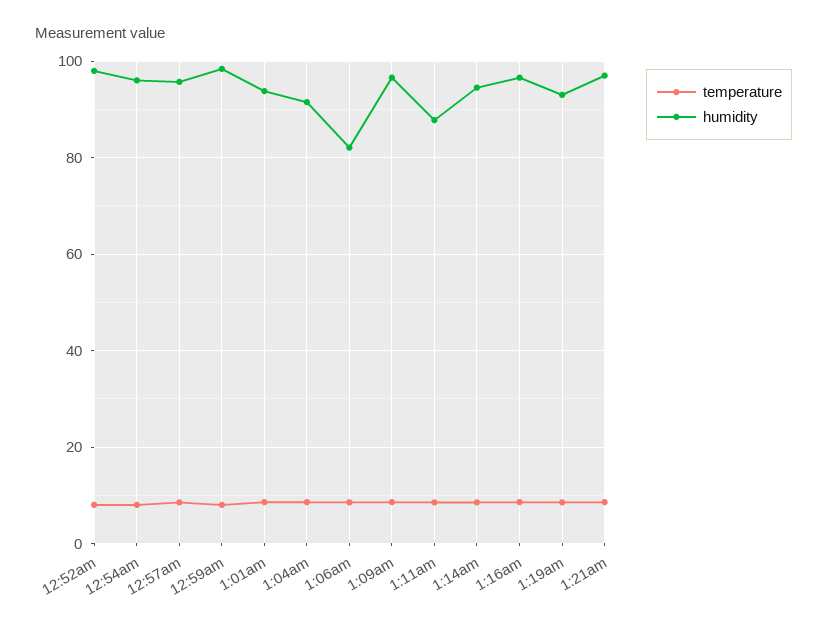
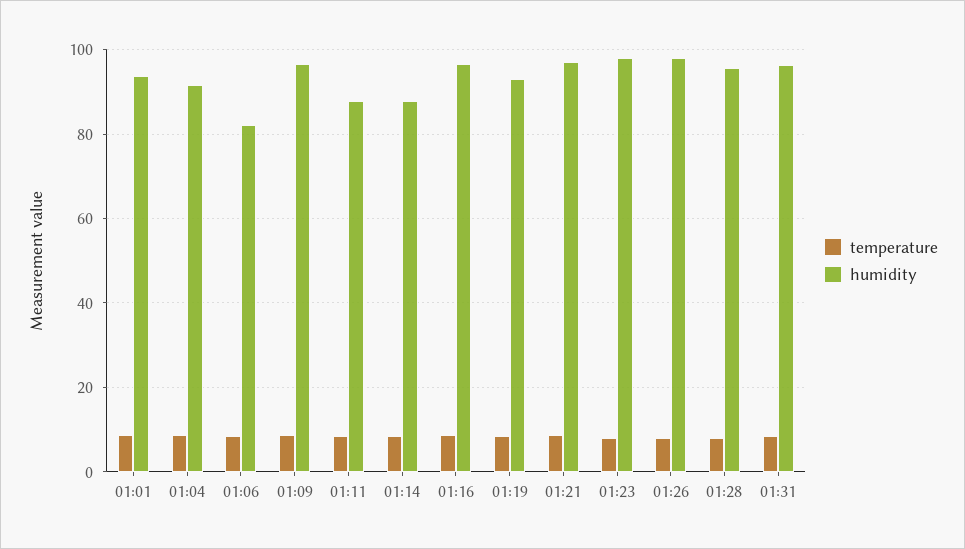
temperature, 12:52am: 8 -> none
humidity, 12:52am: 98 -> none
temperature, 12:54am: 8 -> none
humidity, 12:54am: 96 -> none
temperature, 12:57am: 8 -> none
humidity, 12:57am: 96 -> none
temperature, 12:59am: 8 -> none
humidity, 12:59am: 98 -> none
humidity, 1:14am: 94 -> 88
temperature, 01:23: none -> 8
humidity, 01:23: none -> 98
temperature, 01:26: none -> 8
humidity, 01:26: none -> 98
temperature, 01:28: none -> 8
humidity, 01:28: none -> 96
temperature, 01:31: none -> 8
humidity, 01:31: none -> 96

